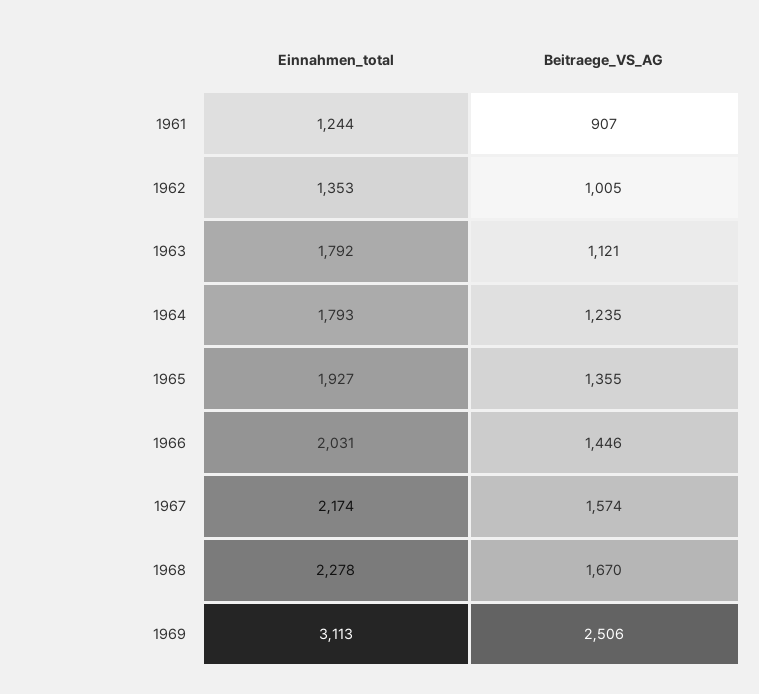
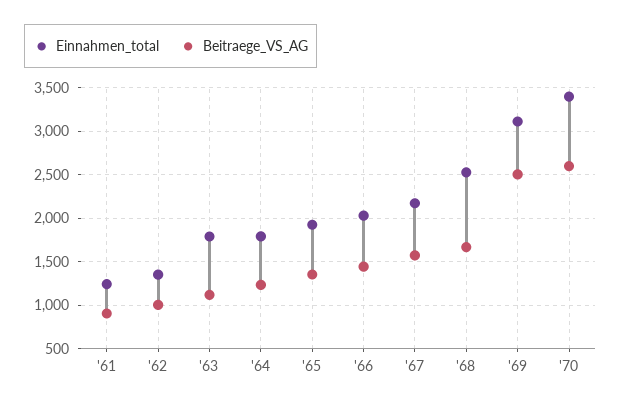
Einnahmen_total, 1968: 2278 -> 2500
Einnahmen_total, '70: none -> 3400
Beitraege_VS_AG, '70: none -> 2600

